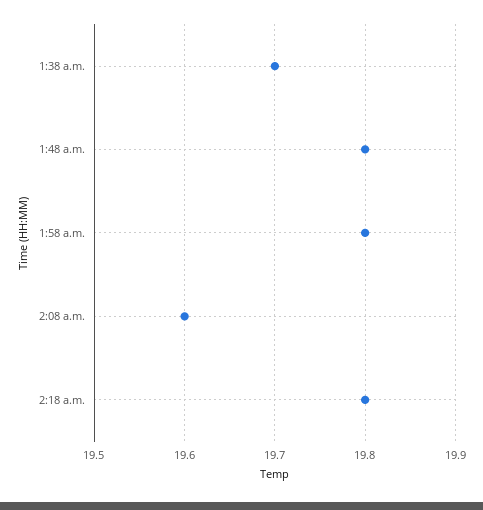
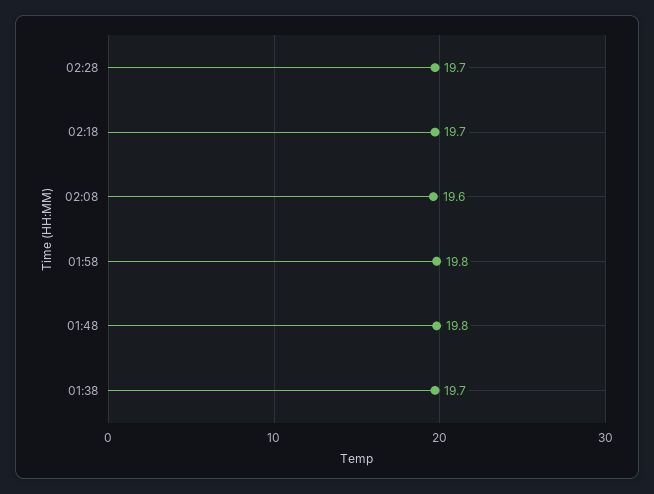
2:18 a.m.: 19.8 -> 19.7
02:28: none -> 19.7

